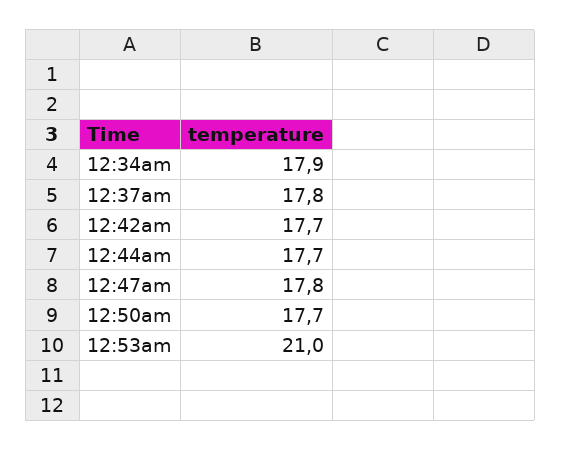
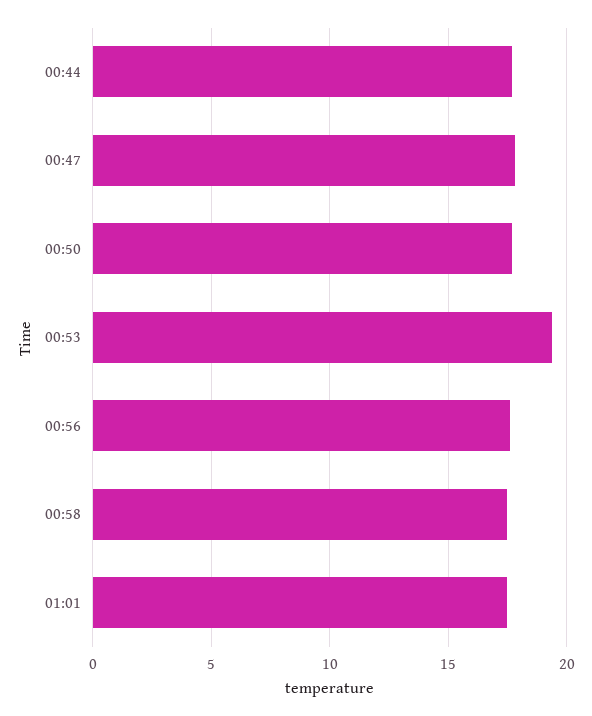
12:34am: 17.9 -> none
12:37am: 17.8 -> none
12:42am: 17.7 -> none
12:53am: 21 -> 19.5
00:56: none -> 17.5
00:58: none -> 17.5
01:01: none -> 17.5

